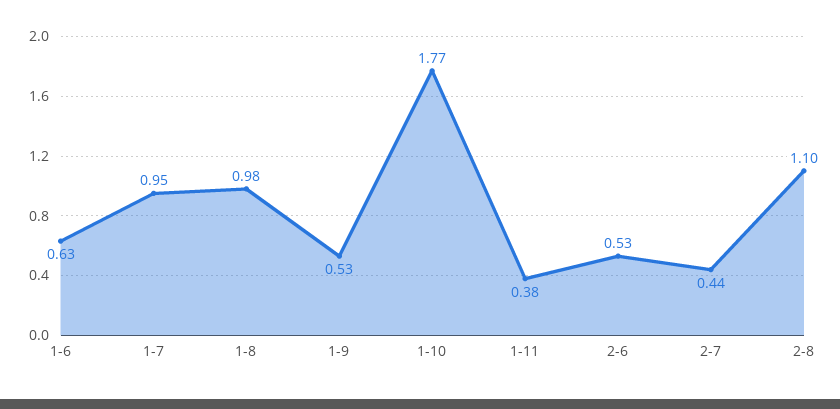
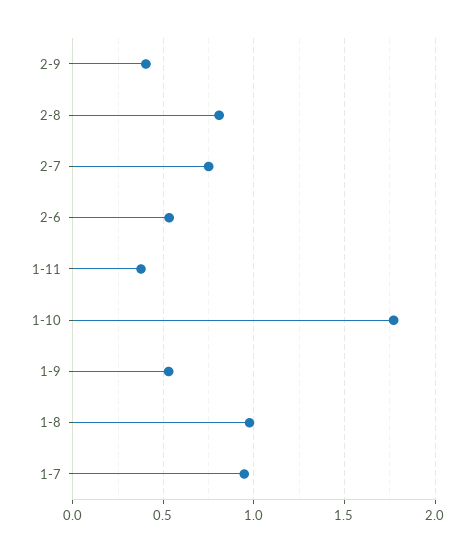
1-6: 0.63 -> none
2-7: 0.44 -> 0.75
2-8: 1.1 -> 0.8
2-9: none -> 0.4

